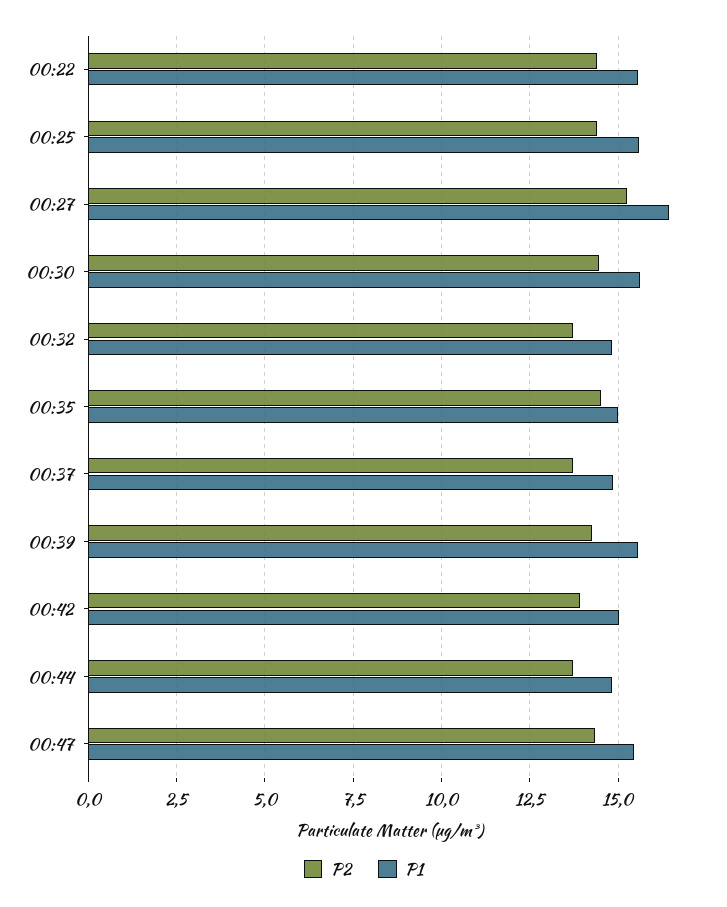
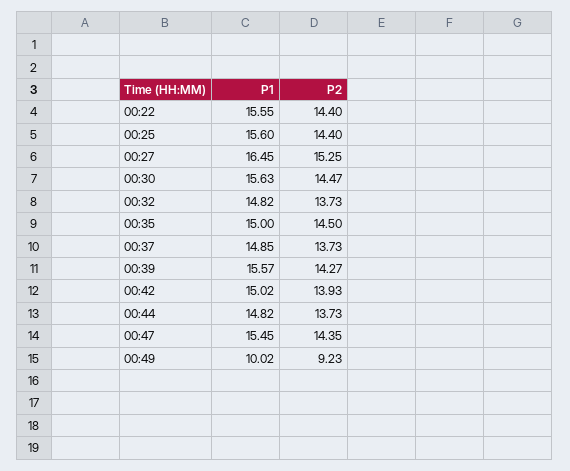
P1, 00:49: none -> 10.02
P2, 00:49: none -> 9.23

